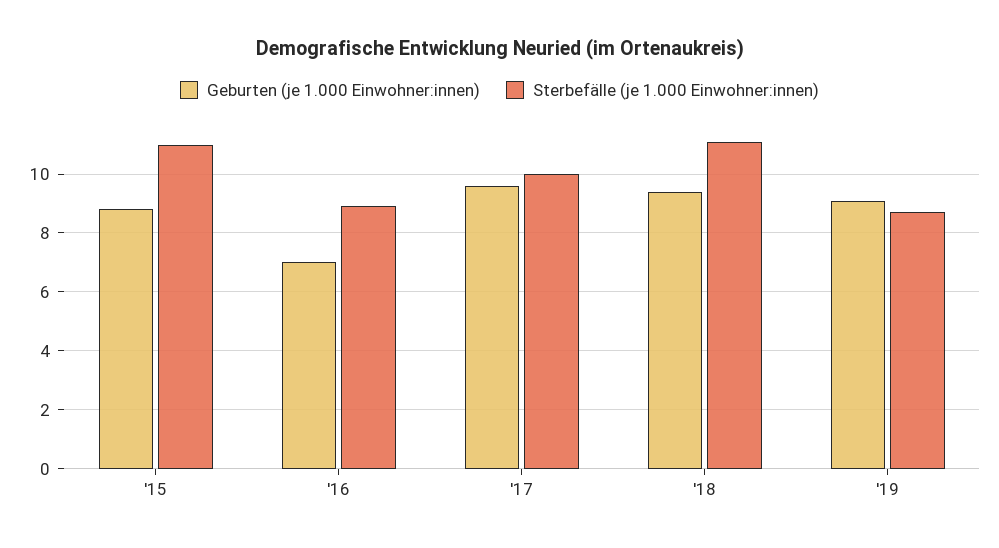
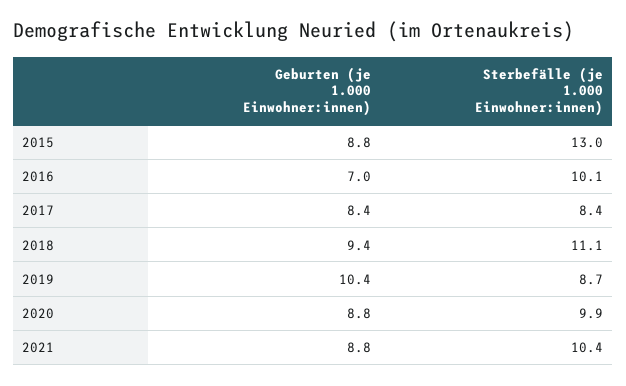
Sterbefälle (je 1.000 Einwohner:innen), '15: 11 -> 13
Sterbefälle (je 1.000 Einwohner:innen), '16: 9 -> 10.1
Geburten (je 1.000 Einwohner:innen), '17: 9.5 -> 8.4
Sterbefälle (je 1.000 Einwohner:innen), '17: 10 -> 8.4
Geburten (je 1.000 Einwohner:innen), '19: 9 -> 10.4
Geburten (je 1.000 Einwohner:innen), 2020: none -> 8.8
Sterbefälle (je 1.000 Einwohner:innen), 2020: none -> 9.9
Geburten (je 1.000 Einwohner:innen), 2021: none -> 8.8
Sterbefälle (je 1.000 Einwohner:innen), 2021: none -> 10.4

